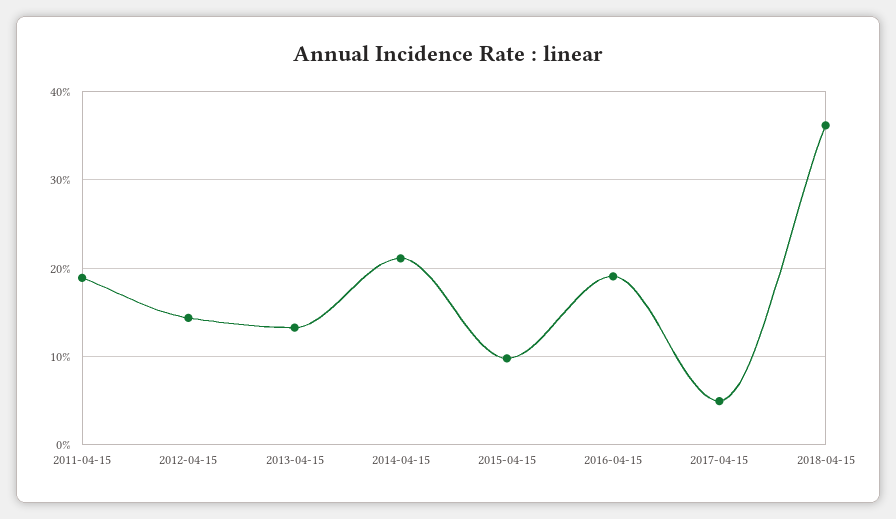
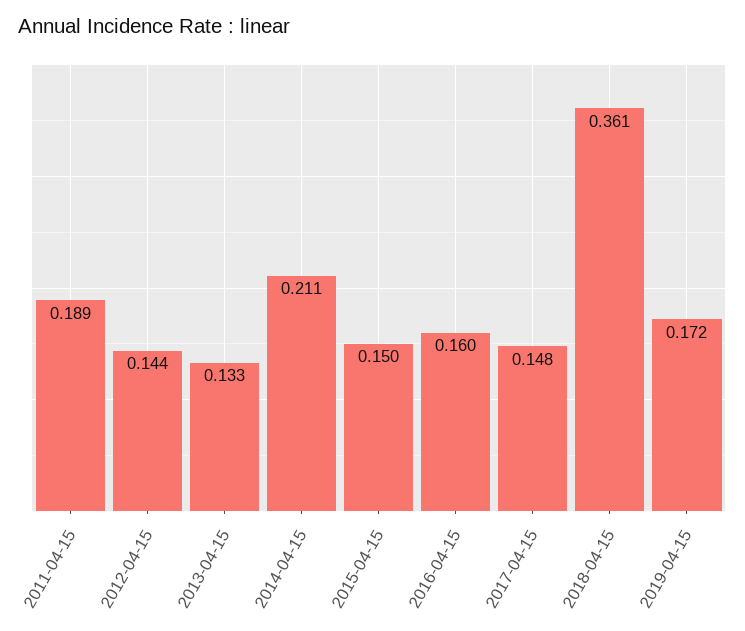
2015-04-15: 0.1 -> 0.15
2016-04-15: 0.19 -> 0.16
2017-04-15: 0.05 -> 0.148
2019-04-15: none -> 0.172

